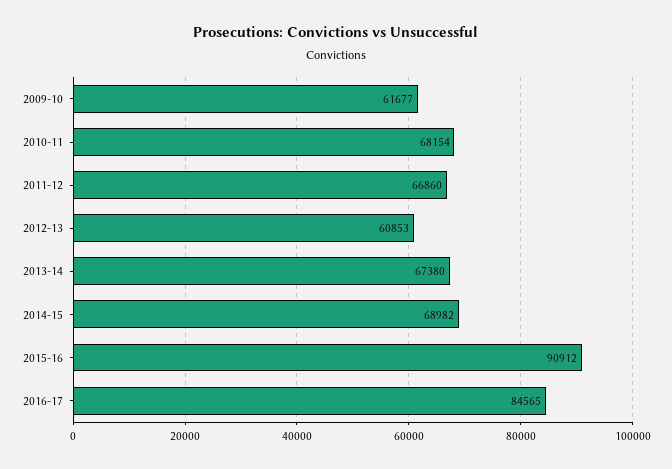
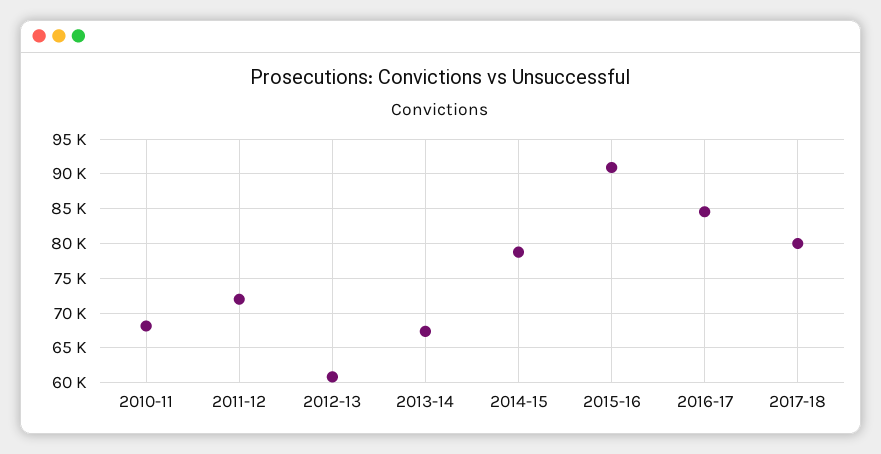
2009-10: 61677 -> none
2011-12: 66860 -> 72000
2014-15: 68982 -> 79000
2017-18: none -> 80000

